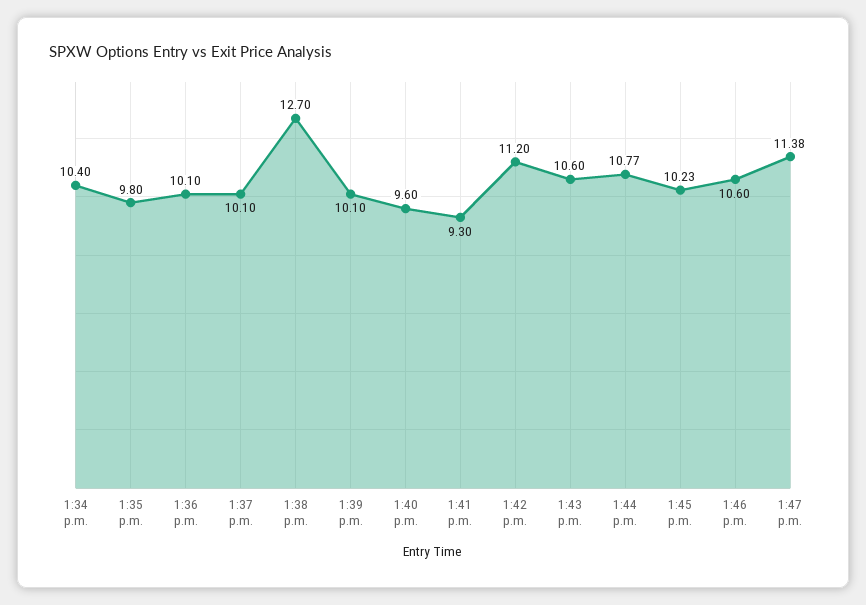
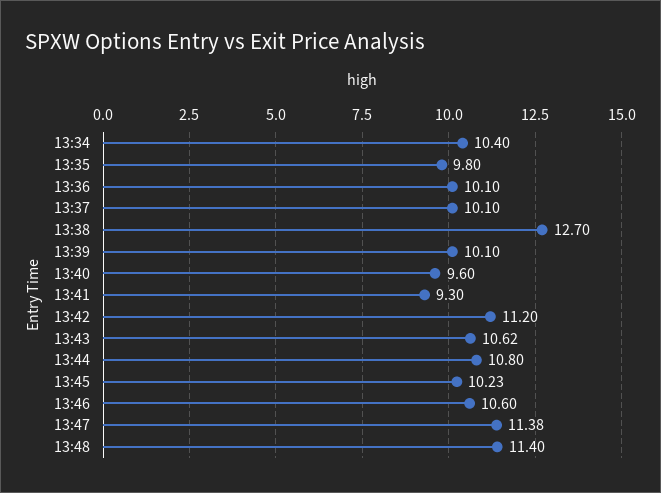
1:43 p.m.: 10.6 -> 10.62
1:44 p.m.: 10.77 -> 10.8
13:48: none -> 11.4

